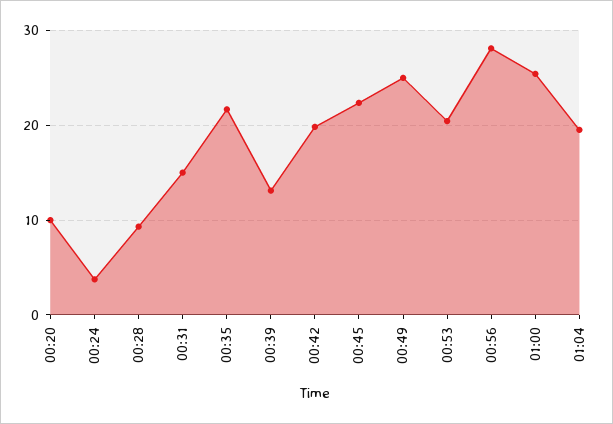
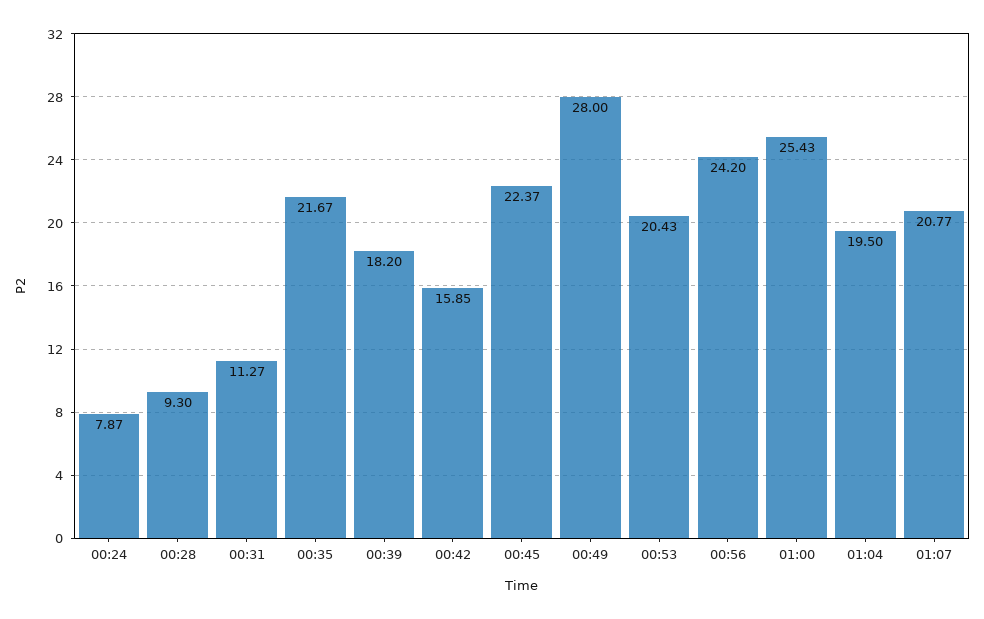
00:20: 10 -> none
00:24: 4 -> 7.87
00:31: 15 -> 11.27
00:39: 13 -> 18.2
00:42: 20 -> 15.85
00:49: 25 -> 28
00:56: 28 -> 24.2
01:07: none -> 20.77

